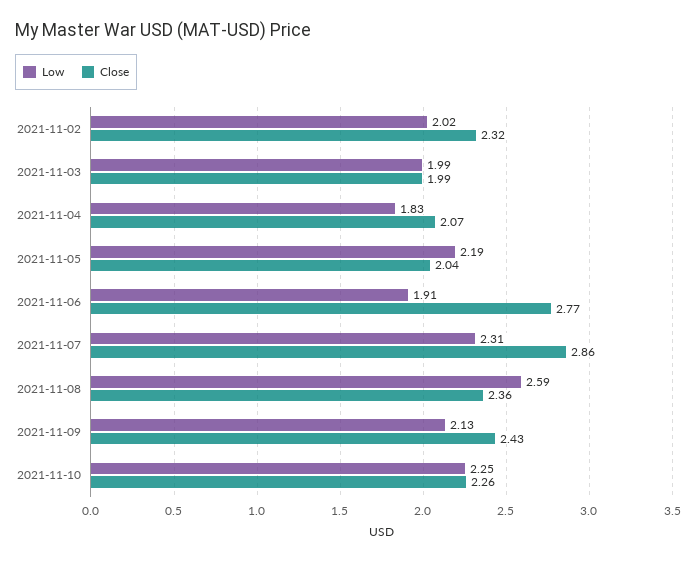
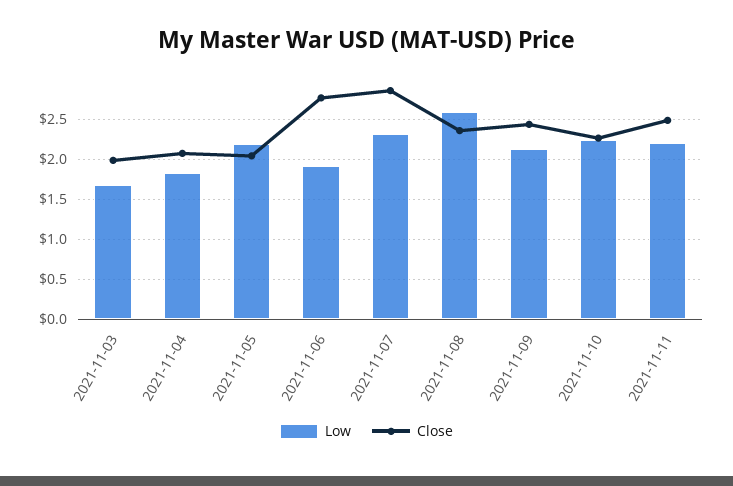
Low, 2021-11-02: 2.02 -> none
Close, 2021-11-02: 2.32 -> none
Low, 2021-11-03: 1.99 -> 1.7
Low, 2021-11-11: none -> 2.2
Close, 2021-11-11: none -> 2.5

